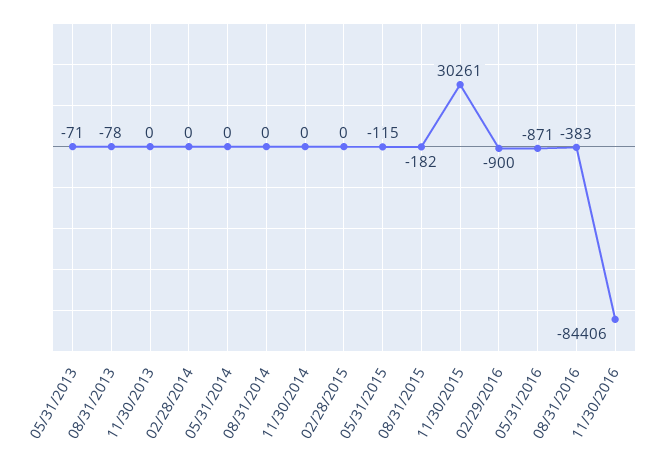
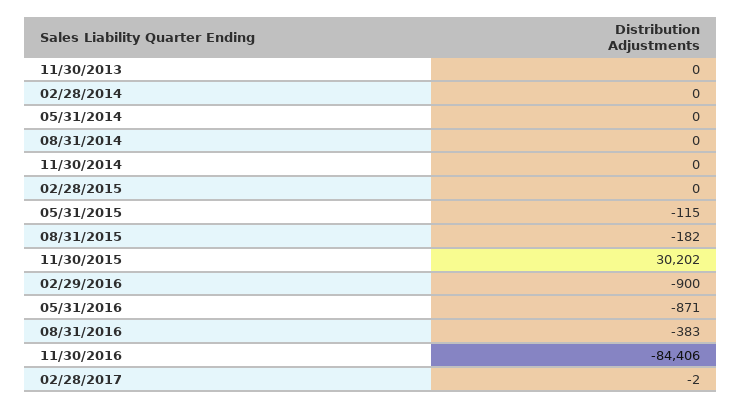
05/31/2013: -71 -> none
08/31/2013: -78 -> none
11/30/2015: 30261 -> 30202
02/28/2017: none -> -2

